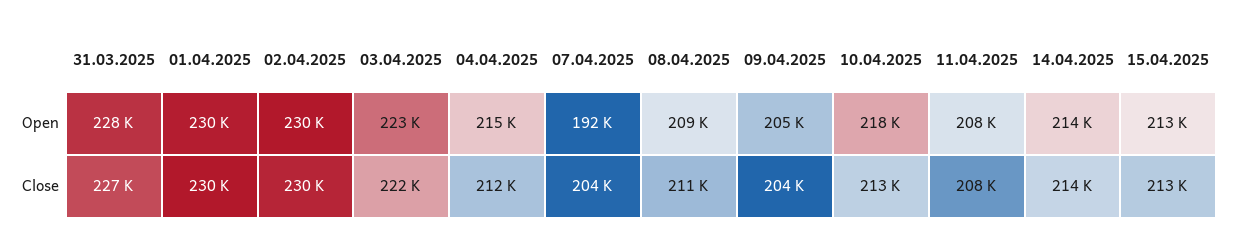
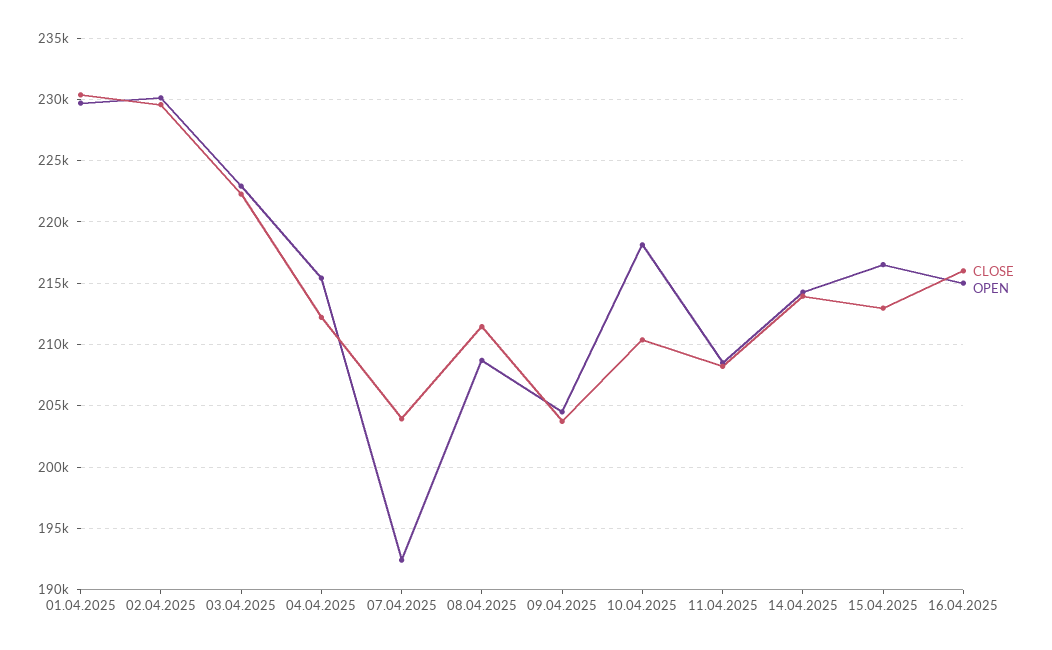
Open, 31.03.2025: 228000 -> none
Open, 15.04.2025: 213000 -> 216500
Close, 31.03.2025: 227000 -> none
Close, 10.04.2025: 213000 -> 210500
Close, 16.04.2025: none -> 216000
Open, 16.04.2025: none -> 215000

